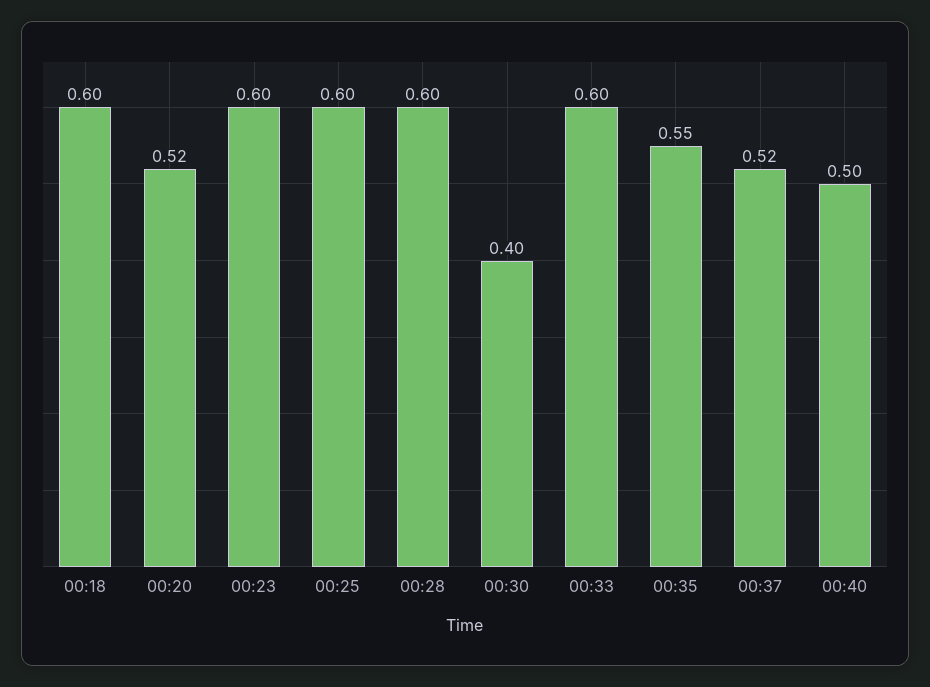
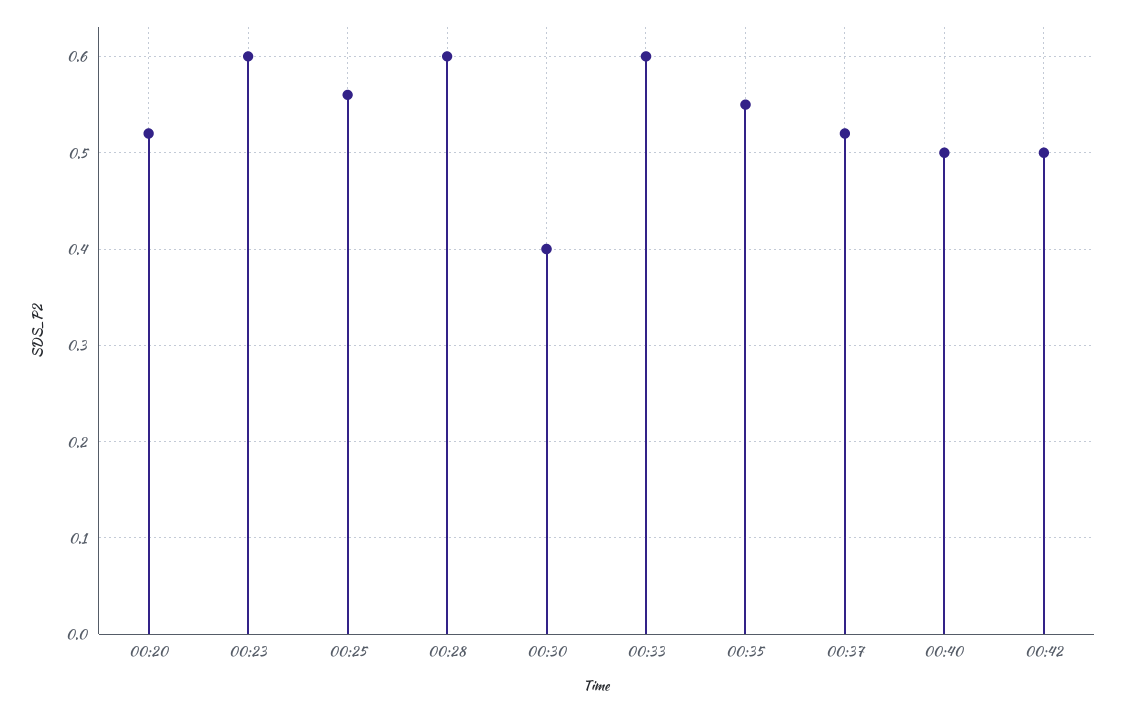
00:18: 0.6 -> none
00:25: 0.6 -> 0.56
00:42: none -> 0.5

